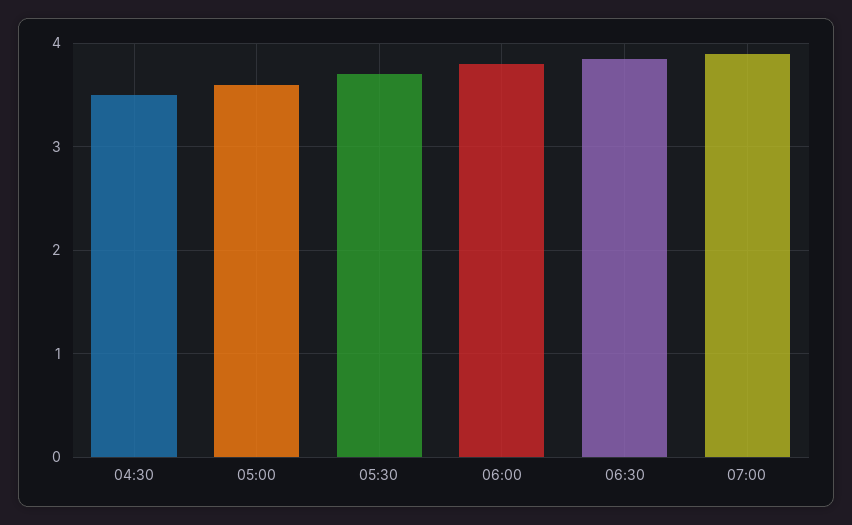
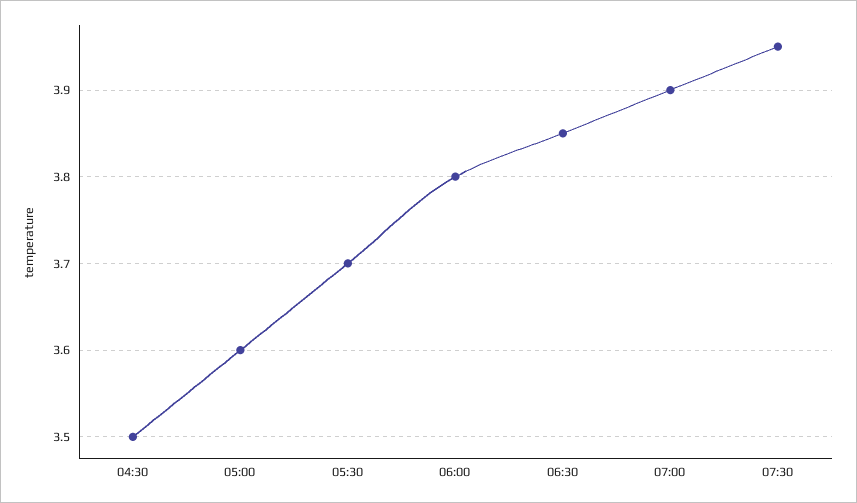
07:30: none -> 3.95

